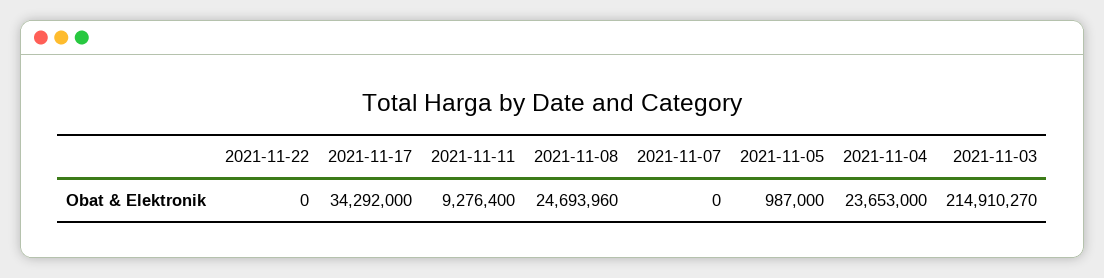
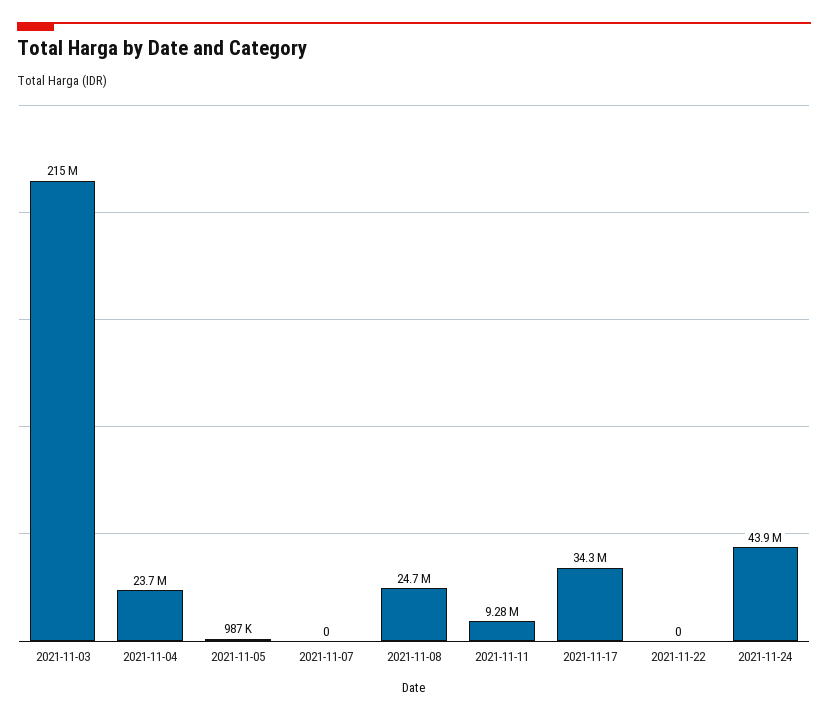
2021-11-24: none -> 43900000

